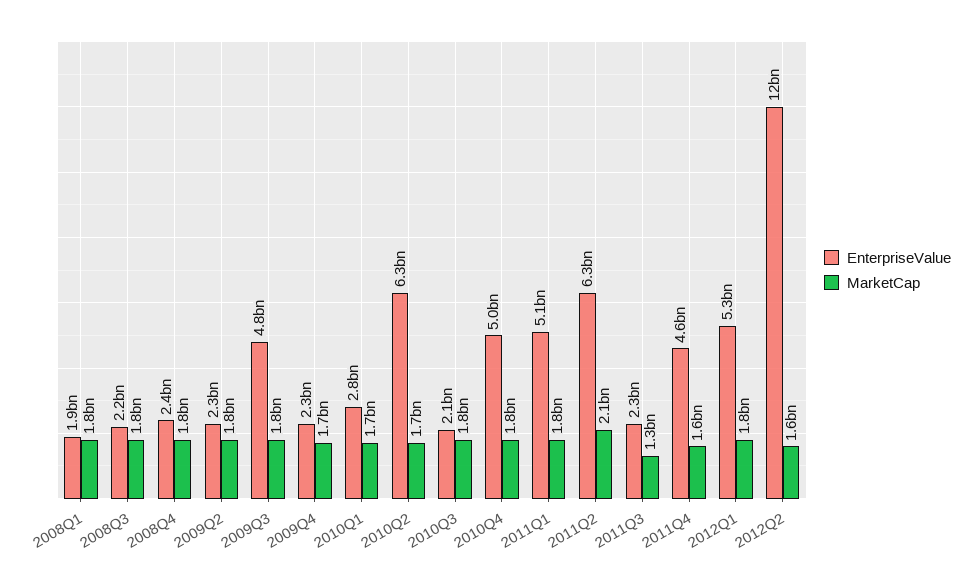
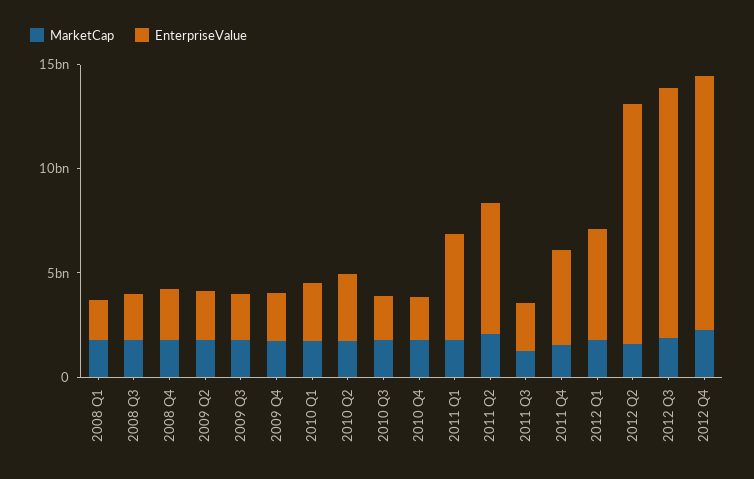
EnterpriseValue, 2009Q3: 4800000000 -> 2000000000
EnterpriseValue, 2010Q2: 6300000000 -> 3000000000
EnterpriseValue, 2010Q4: 5000000000 -> 2000000000
MarketCap, 2012 Q3: none -> 2000000000
EnterpriseValue, 2012 Q3: none -> 12000000000
MarketCap, 2012 Q4: none -> 2000000000
EnterpriseValue, 2012 Q4: none -> 12000000000

